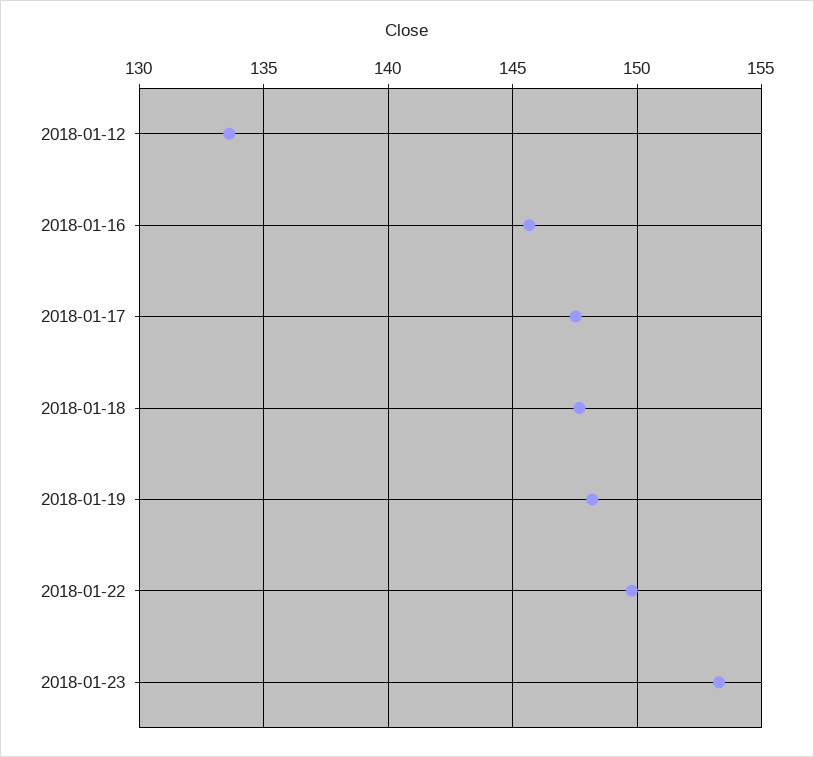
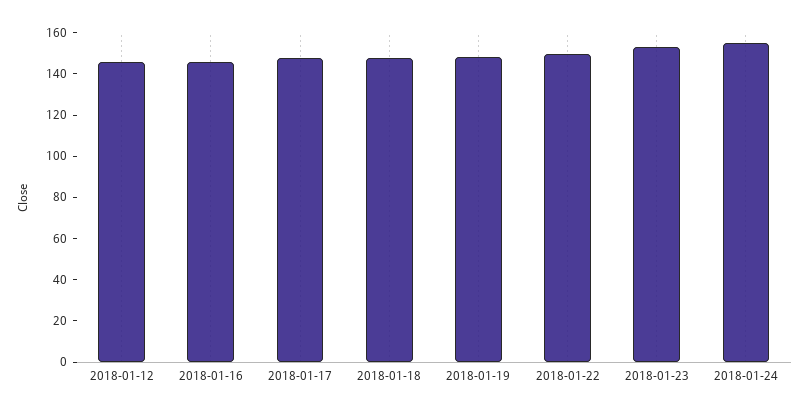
2018-01-12: 133.5 -> 145
2018-01-24: none -> 155

